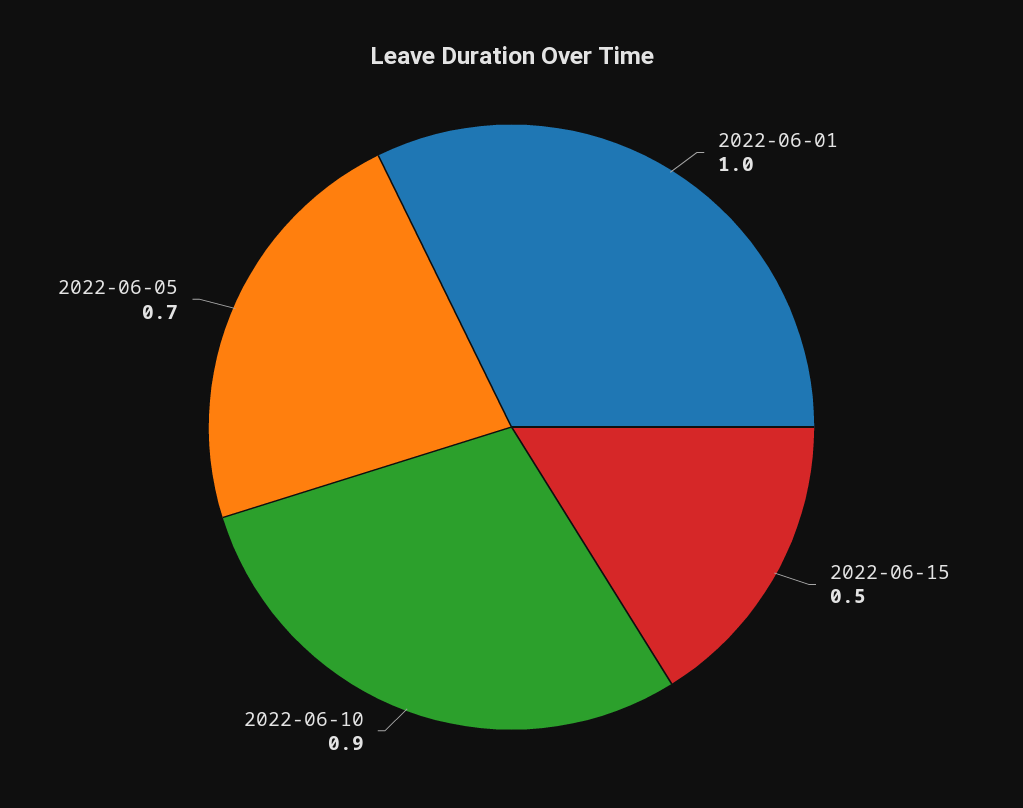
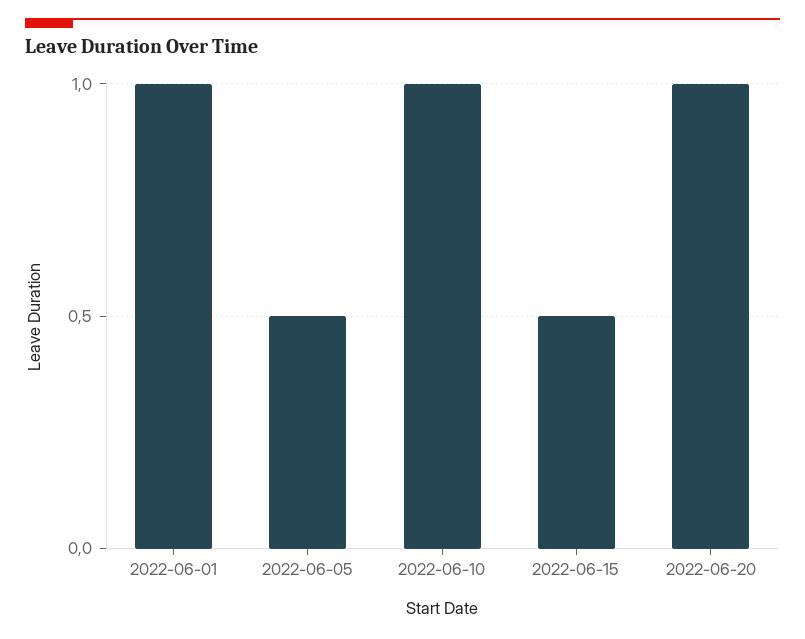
2022-06-10: 0.9 -> 1
2022-06-05: 0.7 -> 0.5
2022-06-20: none -> 1

